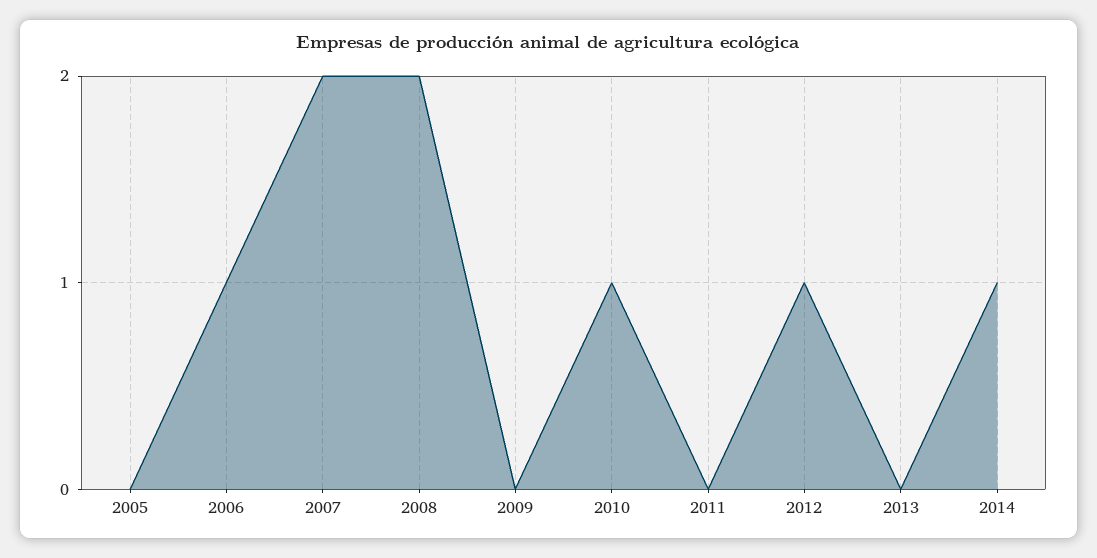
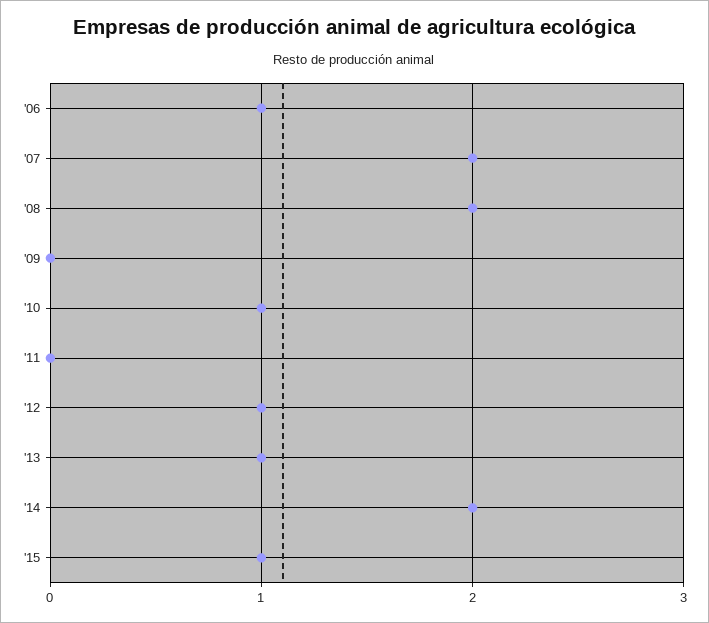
2005: 0 -> none
2013: 0 -> 1
2014: 1 -> 2
'15: none -> 1

